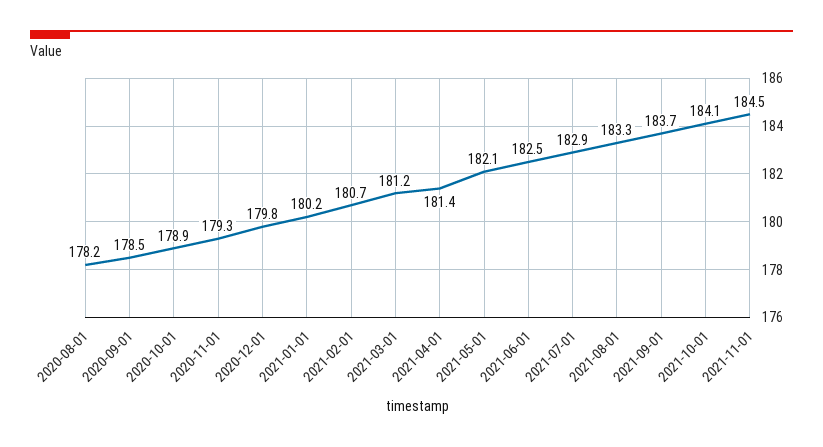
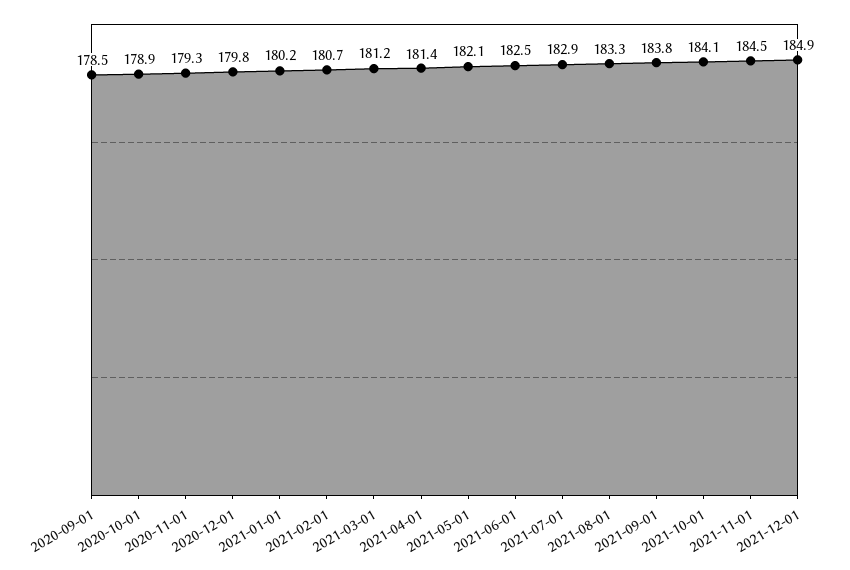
2020-08-01: 178.2 -> none
2021-09-01: 183.7 -> 183.8
2021-12-01: none -> 184.9

